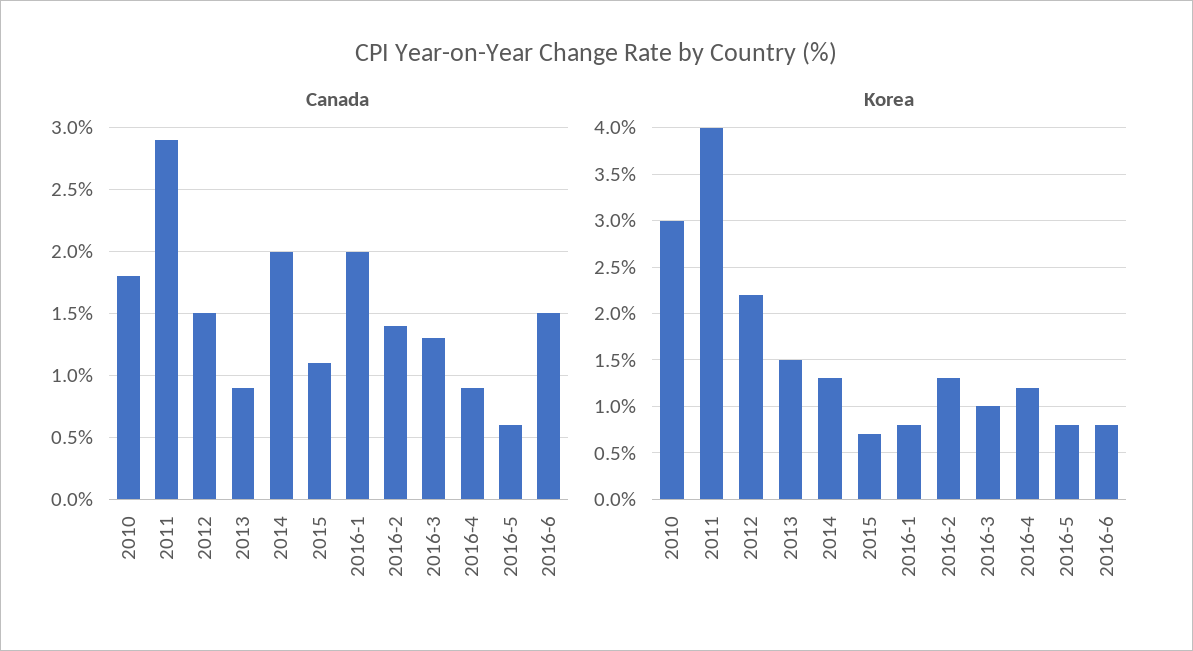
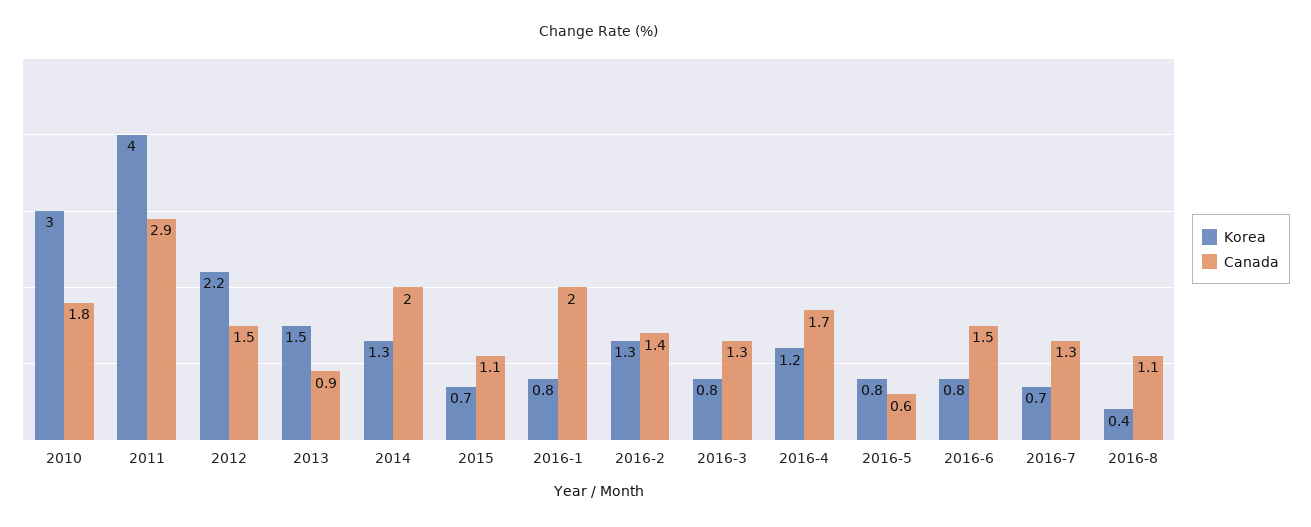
Canada, 2016-4: 0.9 -> 1.7
Korea, 2016-3: 1 -> 0.8
Korea, 2016-7: none -> 0.7
Canada, 2016-7: none -> 1.3
Korea, 2016-8: none -> 0.4
Canada, 2016-8: none -> 1.1

